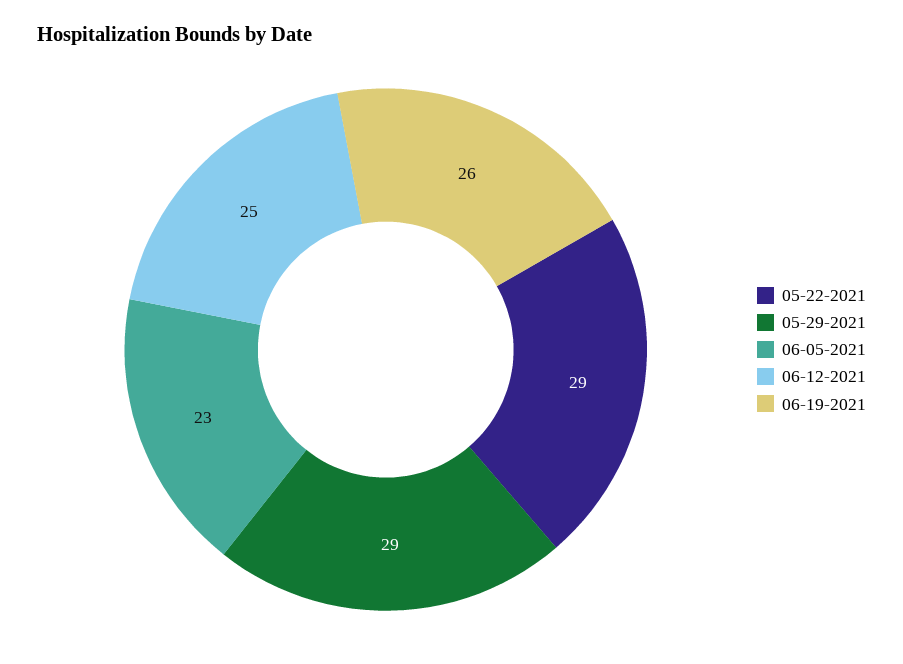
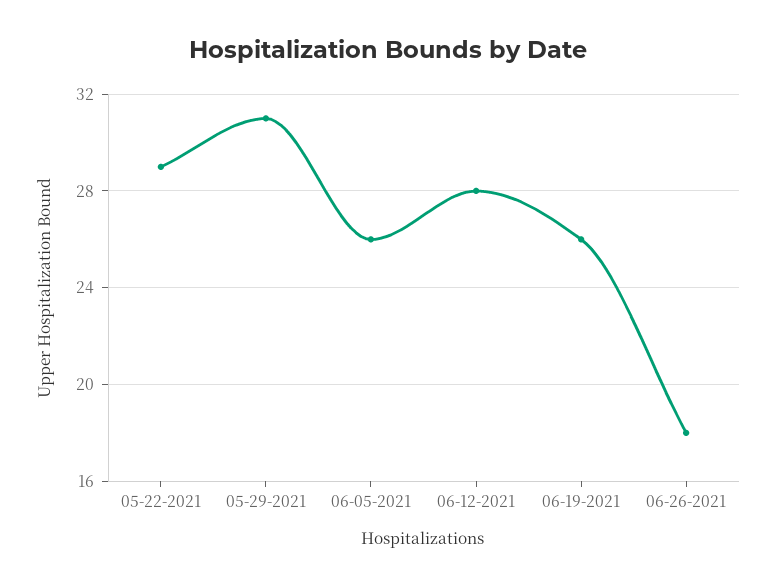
05-29-2021: 29 -> 31
06-05-2021: 23 -> 26
06-12-2021: 25 -> 28
06-26-2021: none -> 18

